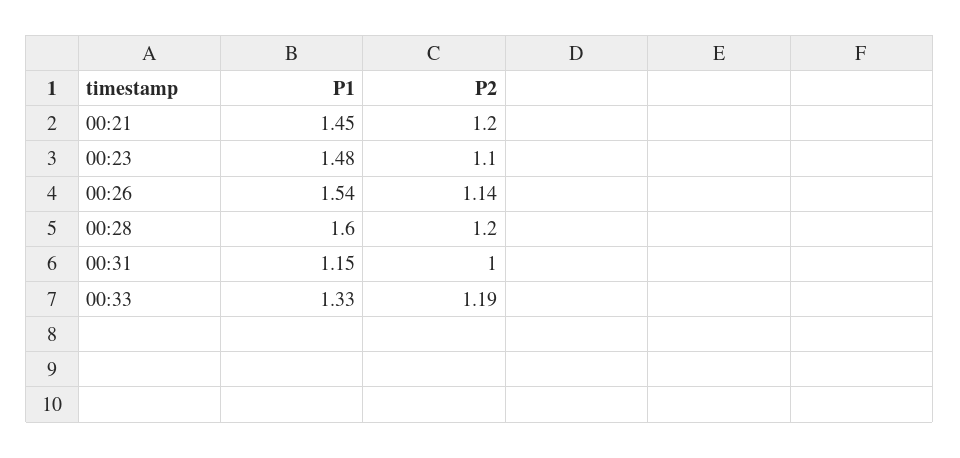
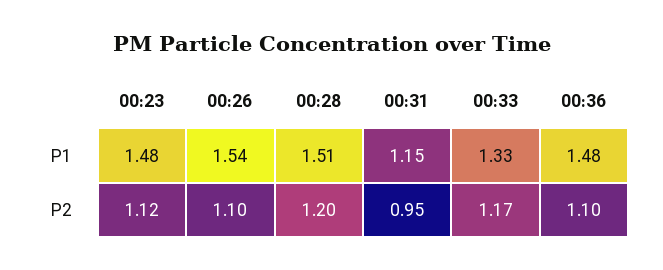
P1, 00:21: 1.45 -> none
P2, 00:21: 1.2 -> none
P2, 00:23: 1.1 -> 1.12
P2, 00:26: 1.14 -> 1.1
P1, 00:28: 1.6 -> 1.51
P2, 00:31: 1 -> 0.95
P2, 00:33: 1.19 -> 1.17
P1, 00:36: none -> 1.48
P2, 00:36: none -> 1.1

